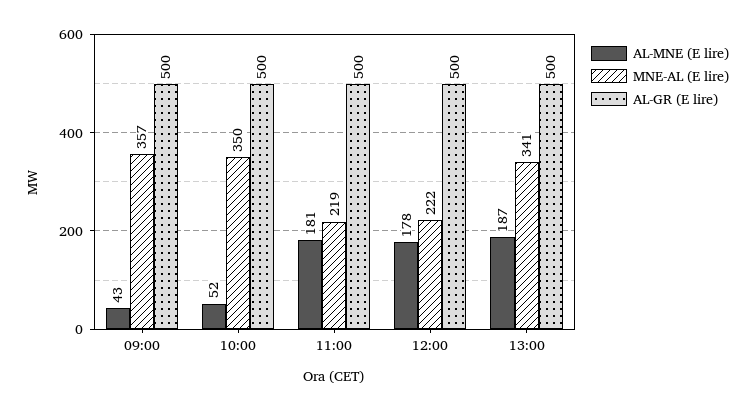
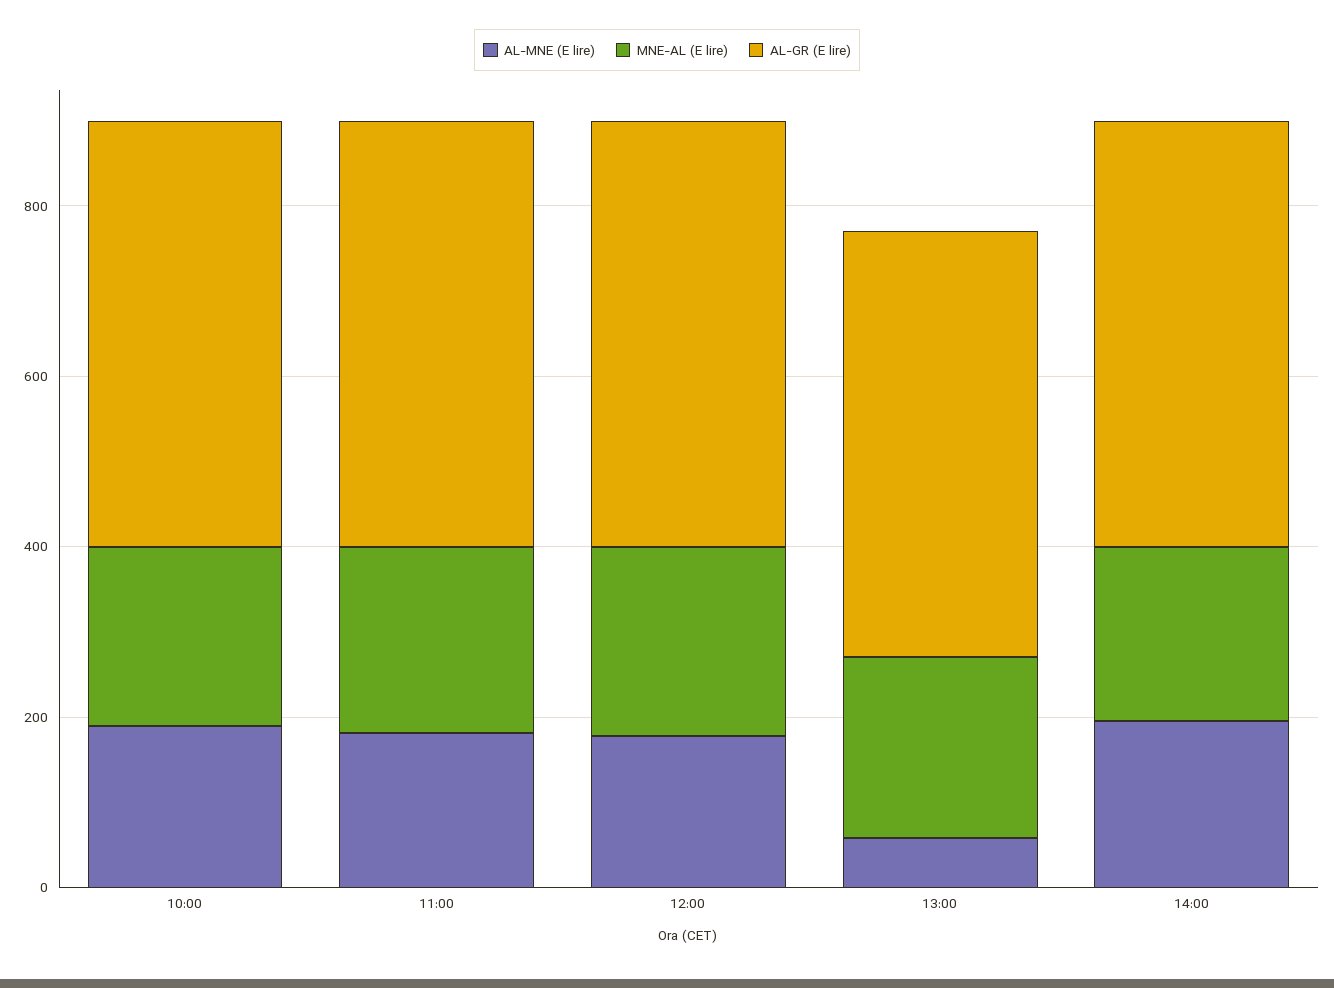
AL-MNE (E lire), 09:00: 43 -> none
MNE-AL (E lire), 09:00: 357 -> none
AL-GR (E lire), 09:00: 500 -> none
AL-MNE (E lire), 10:00: 52 -> 200
MNE-AL (E lire), 10:00: 350 -> 200
AL-MNE (E lire), 13:00: 187 -> 50
MNE-AL (E lire), 13:00: 341 -> 200
AL-MNE (E lire), 14:00: none -> 200
MNE-AL (E lire), 14:00: none -> 200
AL-GR (E lire), 14:00: none -> 500

